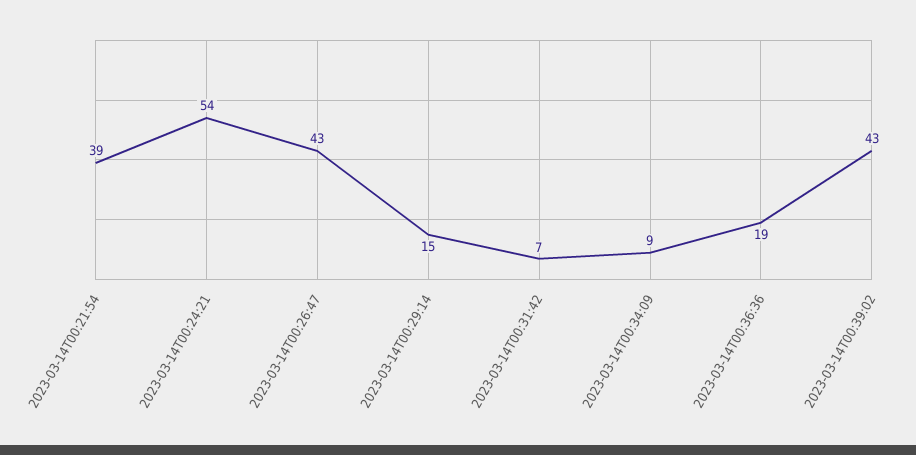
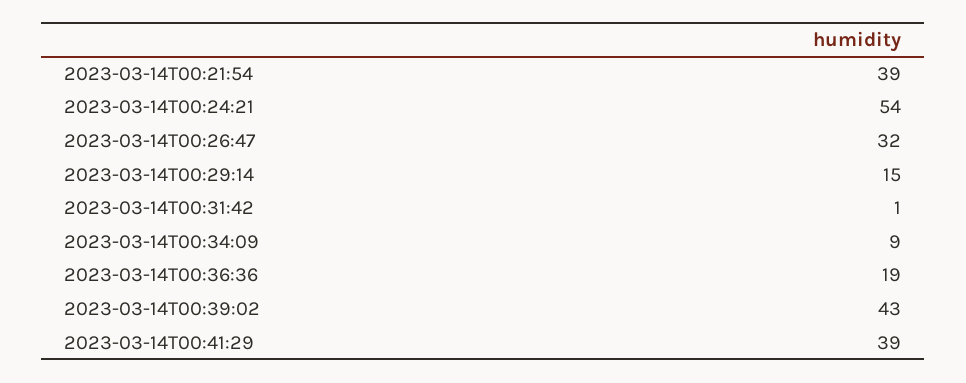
2023-03-14T00:26:47: 43 -> 32
2023-03-14T00:31:42: 7 -> 1
2023-03-14T00:41:29: none -> 39

